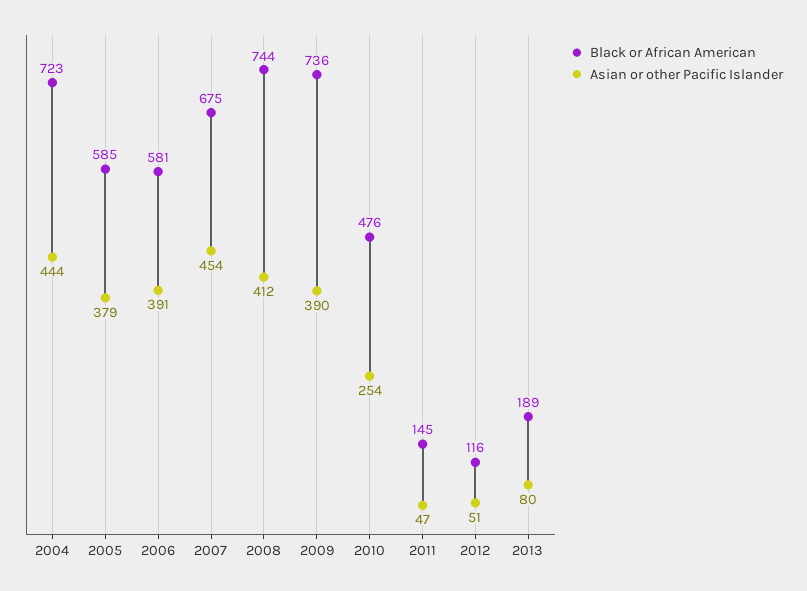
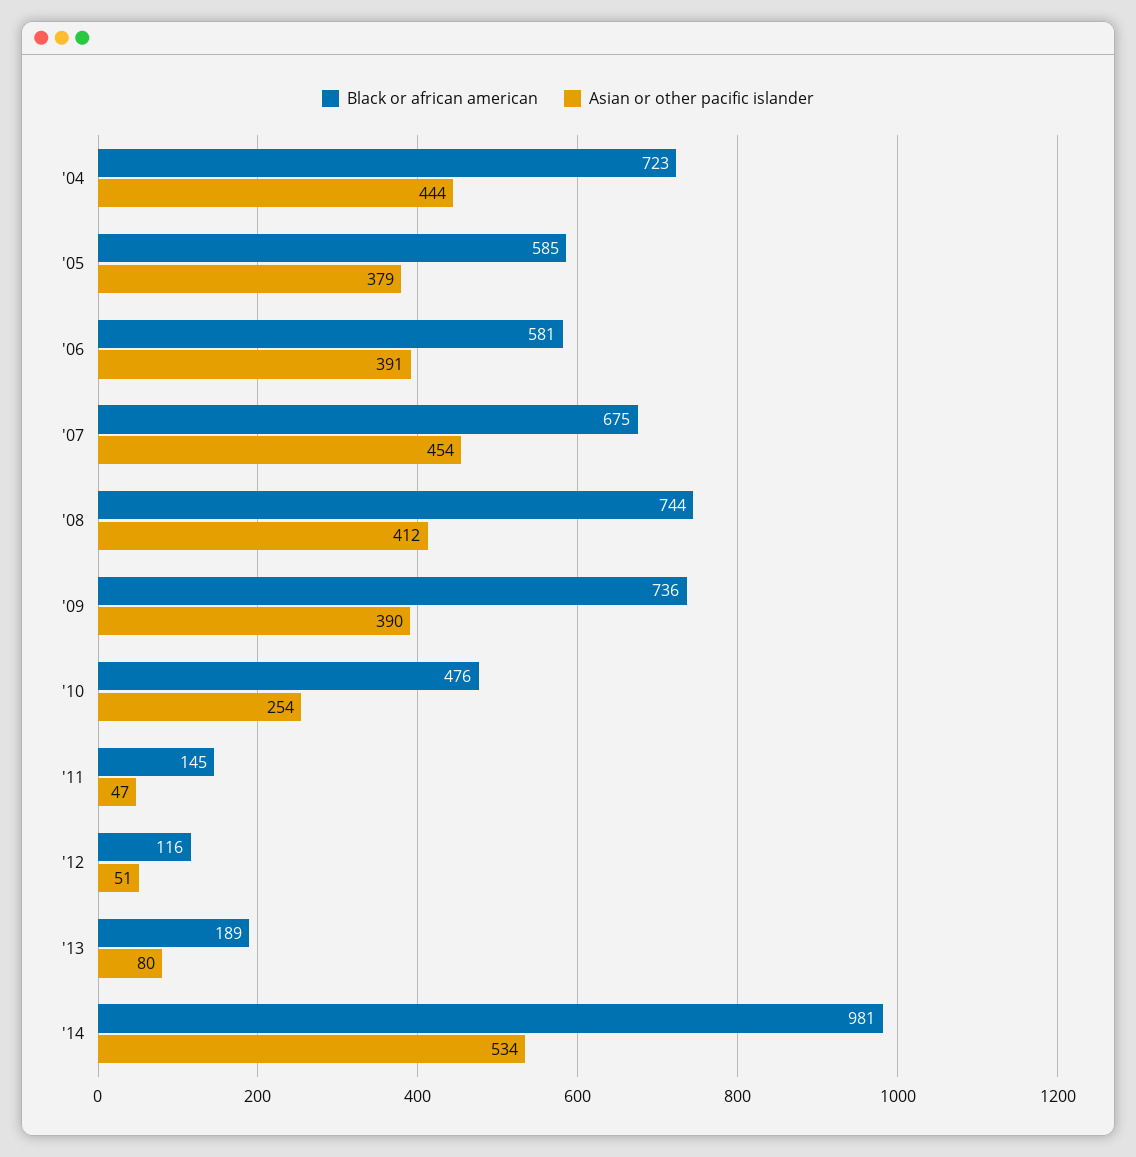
Black or African American, '14: none -> 981
Asian or other Pacific Islander, '14: none -> 534

